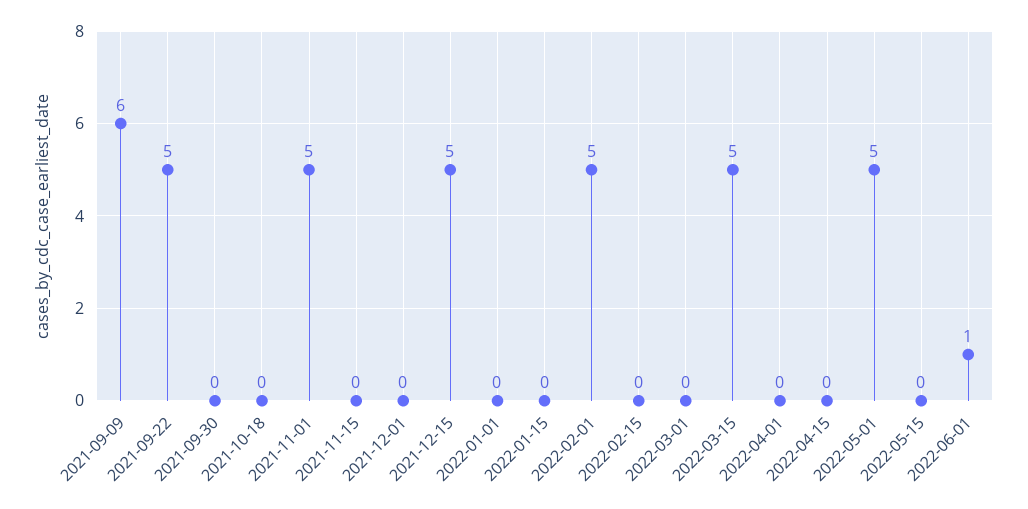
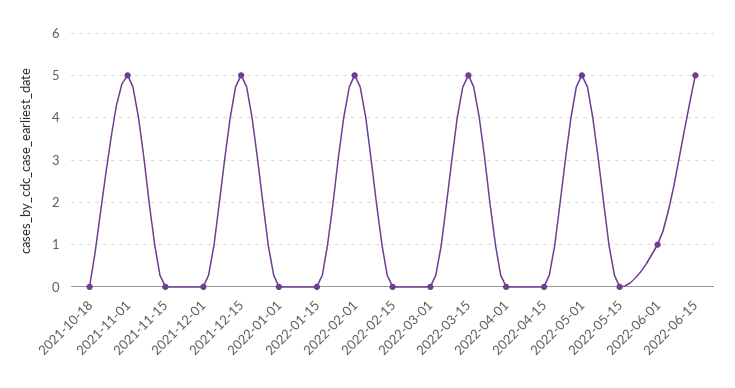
2021-09-09: 6 -> none
2021-09-22: 5 -> none
2021-09-30: 0 -> none
2022-06-15: none -> 5

